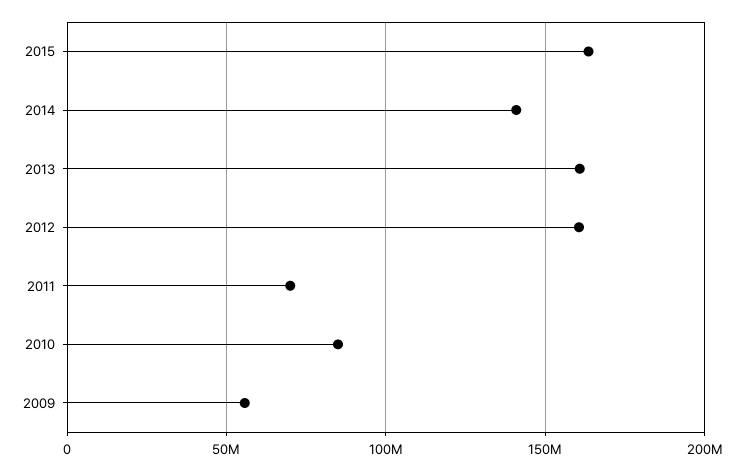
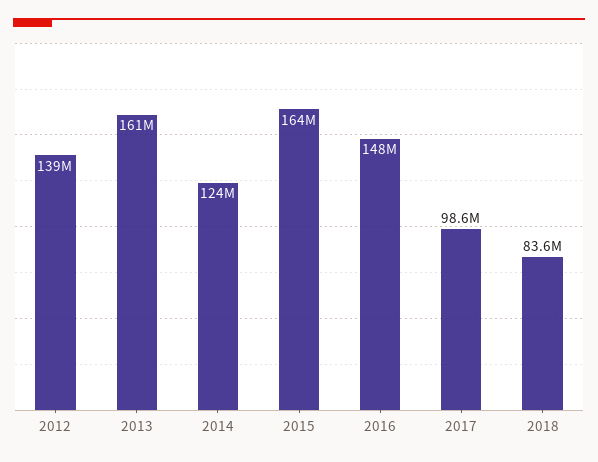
2014: 140000000 -> 124000000
2012: 160000000 -> 139000000
2011: 70000000 -> none
2010: 85000000 -> none
2009: 55000000 -> none
2016: none -> 148000000
2017: none -> 98600000
2018: none -> 83600000

